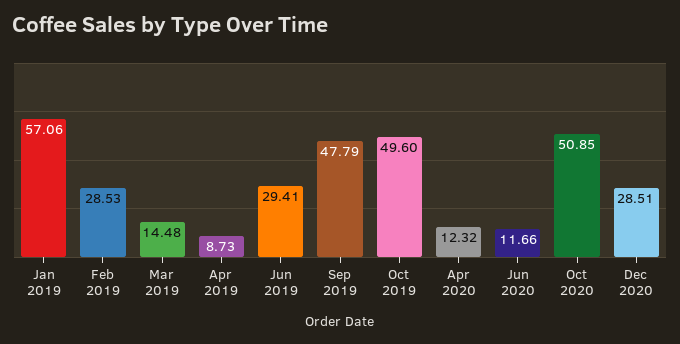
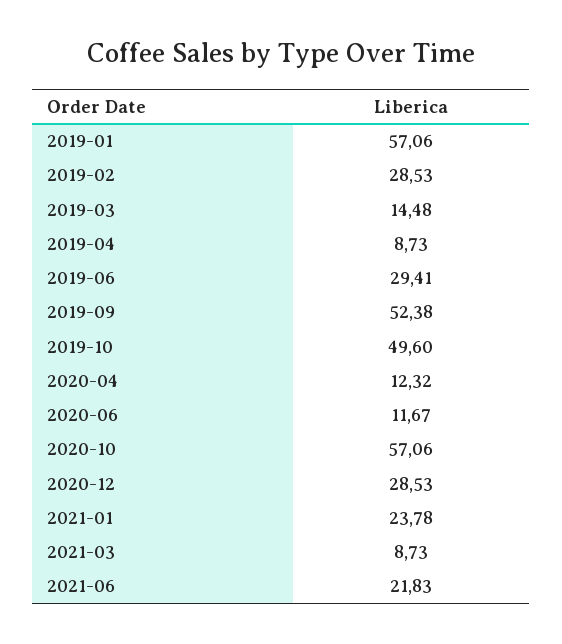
Sep 2019: 47.79 -> 52.38
Jun 2020: 11.66 -> 11.67
Oct 2020: 50.85 -> 57.06
Dec 2020: 28.51 -> 28.53
2021-01: none -> 23.78
2021-03: none -> 8.73
2021-06: none -> 21.83

